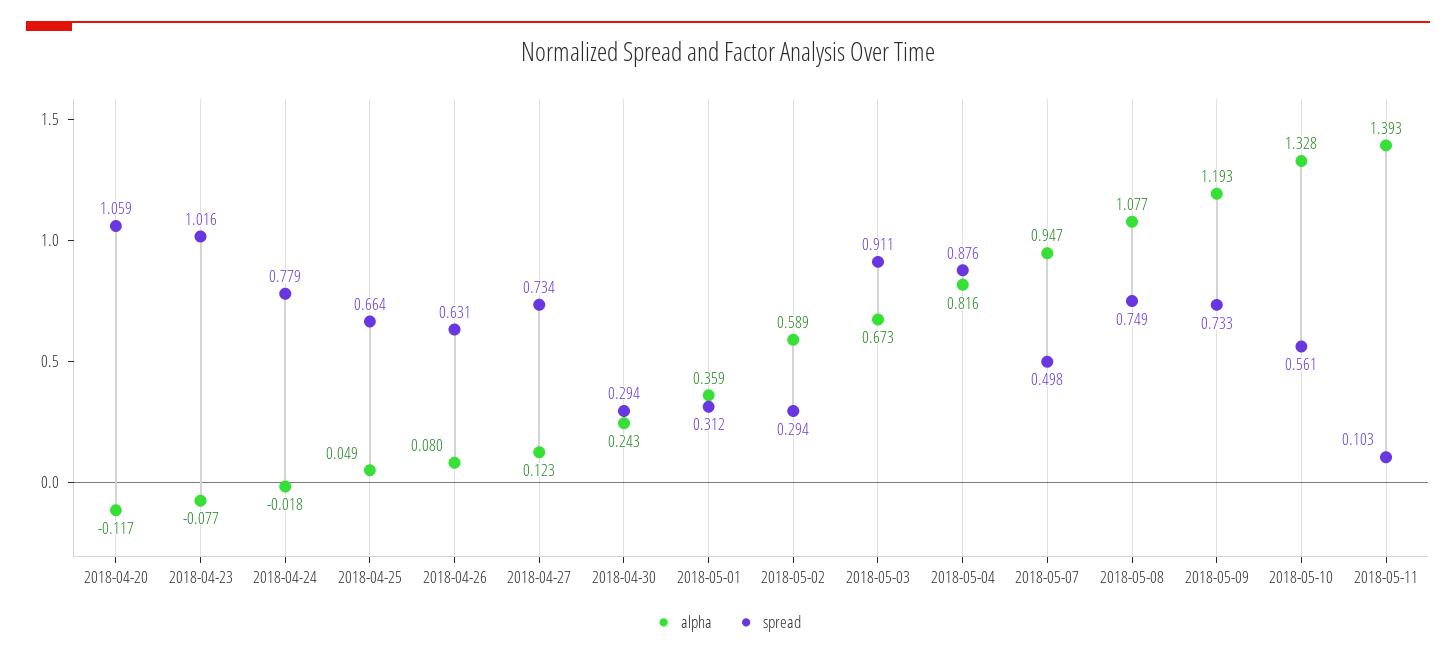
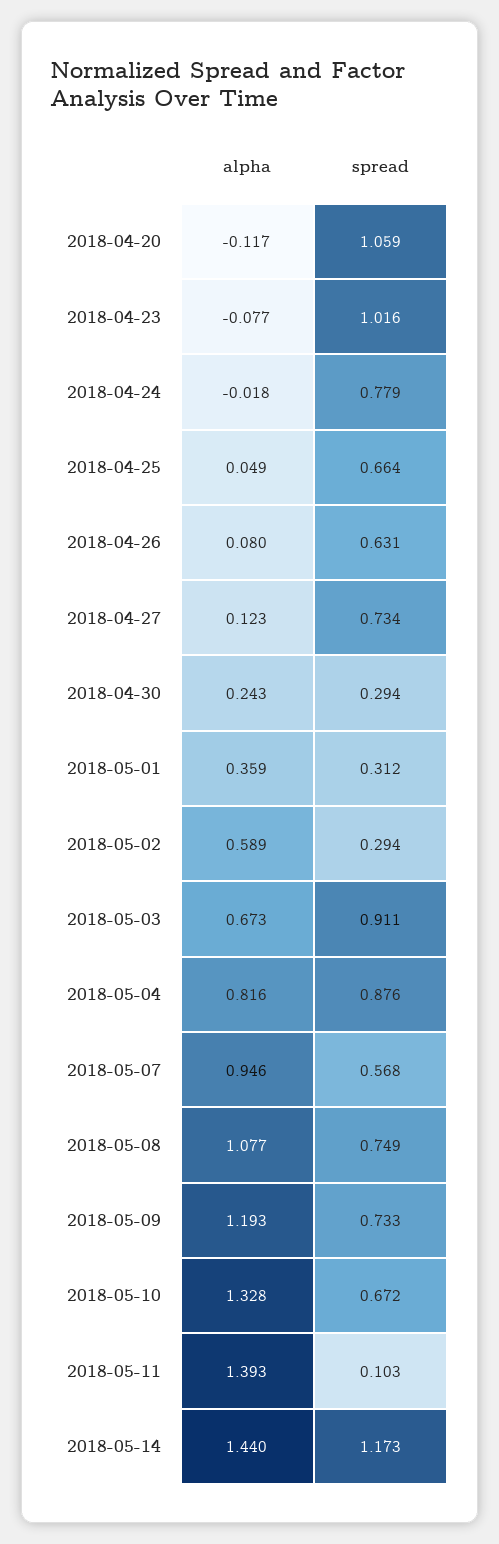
alpha, 2018-05-07: 0.947 -> 0.946
spread, 2018-05-07: 0.498 -> 0.568
spread, 2018-05-10: 0.561 -> 0.672
alpha, 2018-05-14: none -> 1.44
spread, 2018-05-14: none -> 1.173

